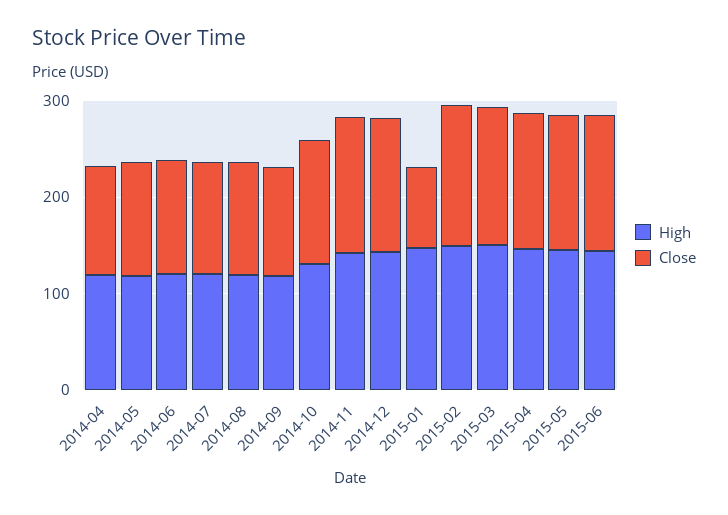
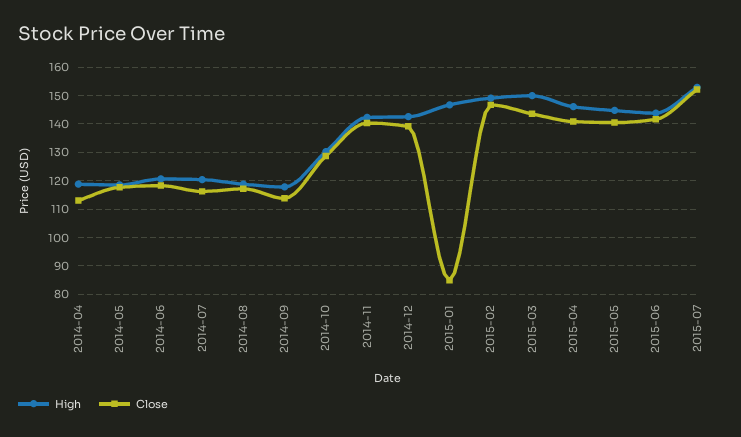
High, 2015-07: none -> 152.5
Close, 2015-07: none -> 152.5

